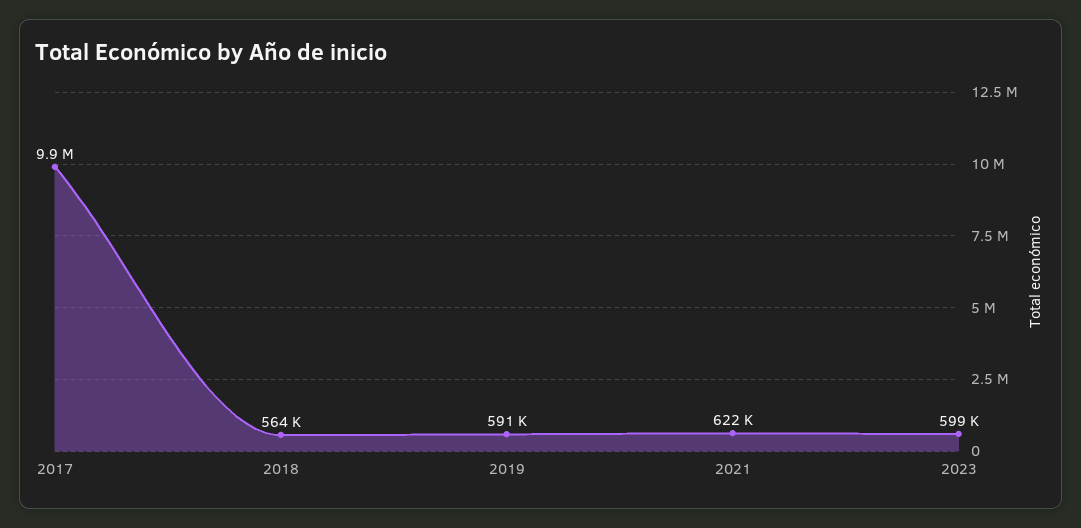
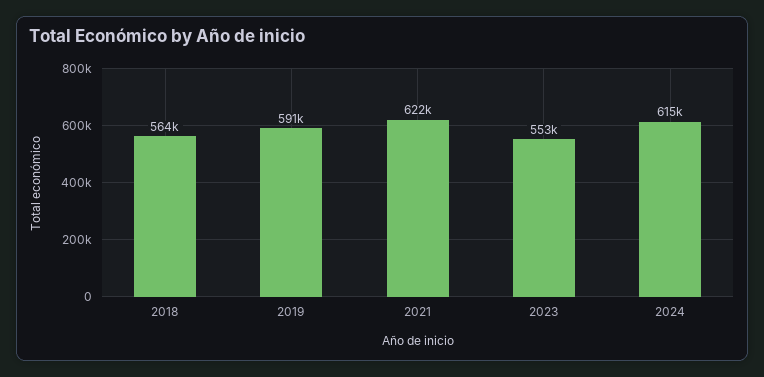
2017: 9900000 -> none
2023: 599000 -> 553000
2024: none -> 615000

